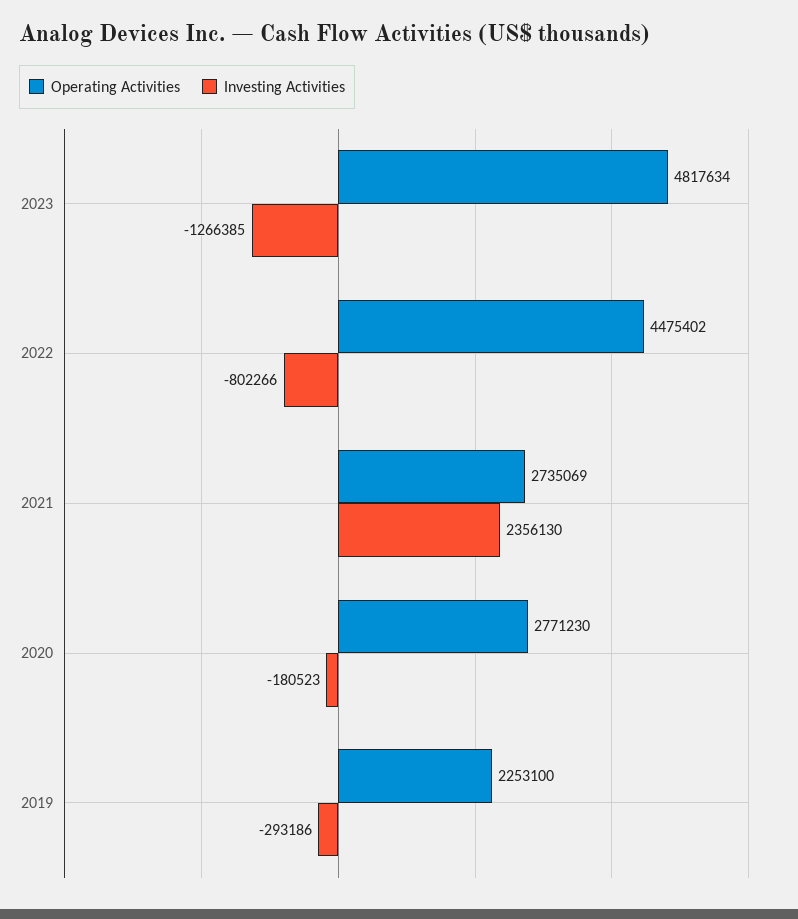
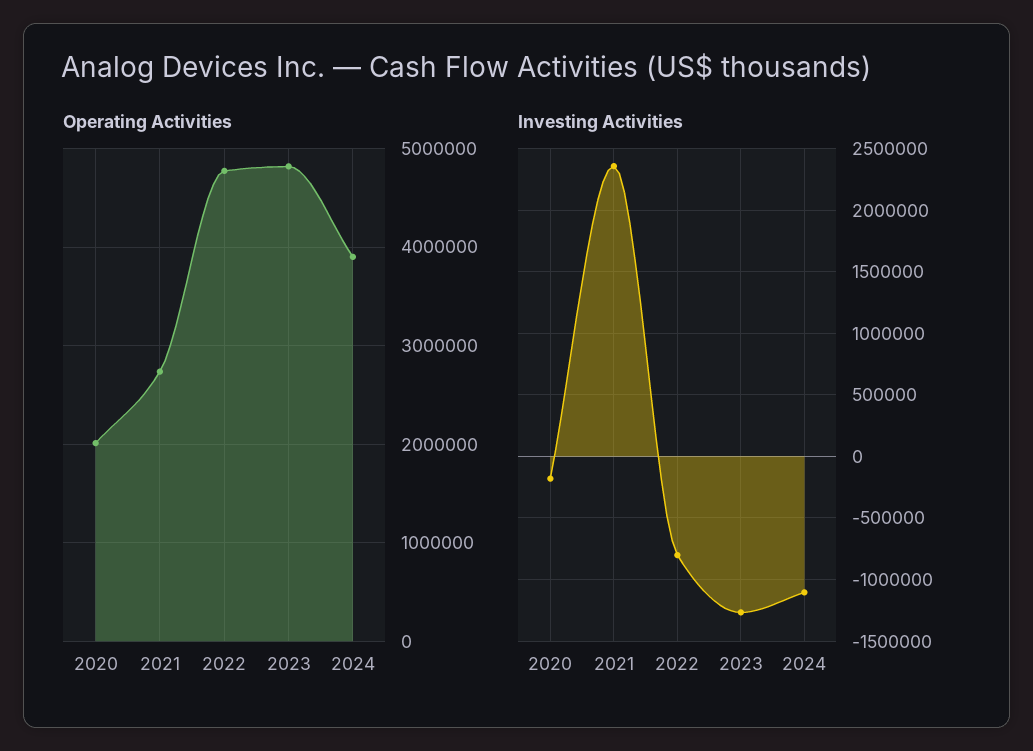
Operating Activities, 2022: 4475402 -> 4800000
Operating Activities, 2020: 2771230 -> 2000000
Operating Activities, 2019: 2253100 -> none
Investing Activities, 2019: -293186 -> none
Operating Activities, 2024: none -> 3900000
Investing Activities, 2024: none -> -1100000

